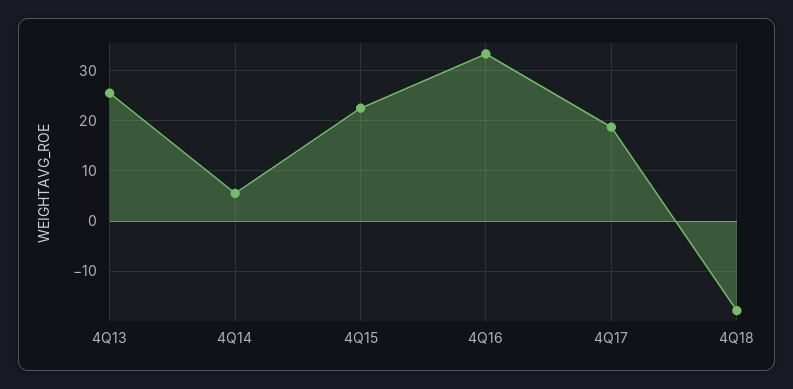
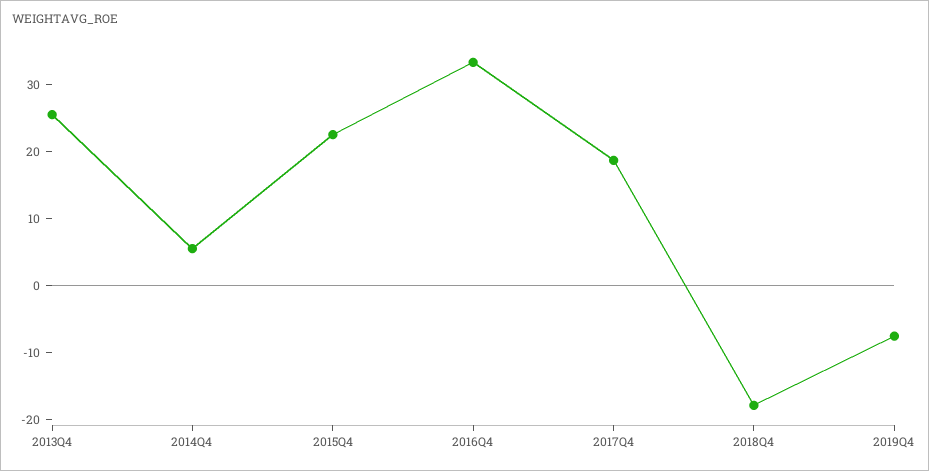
2019Q4: none -> -8

